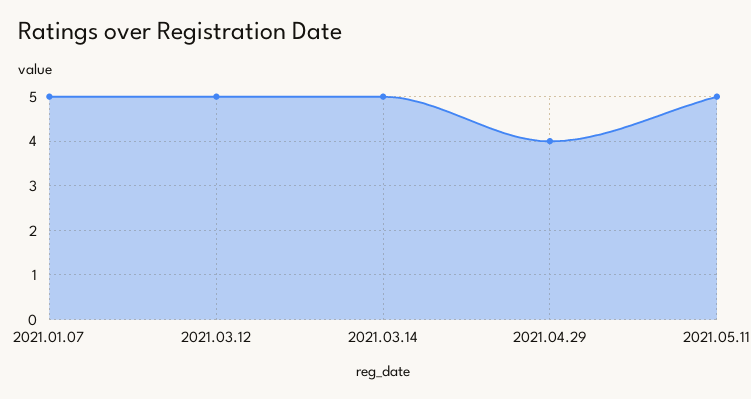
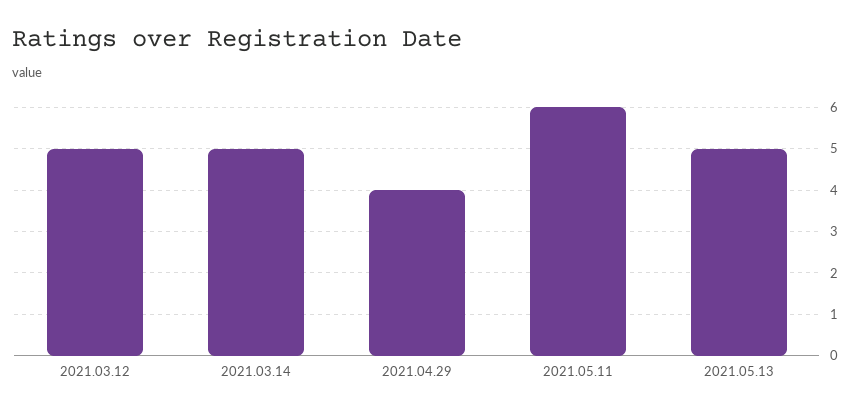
2021.01.07: 5 -> none
2021.05.11: 5 -> 6
2021.05.13: none -> 5

